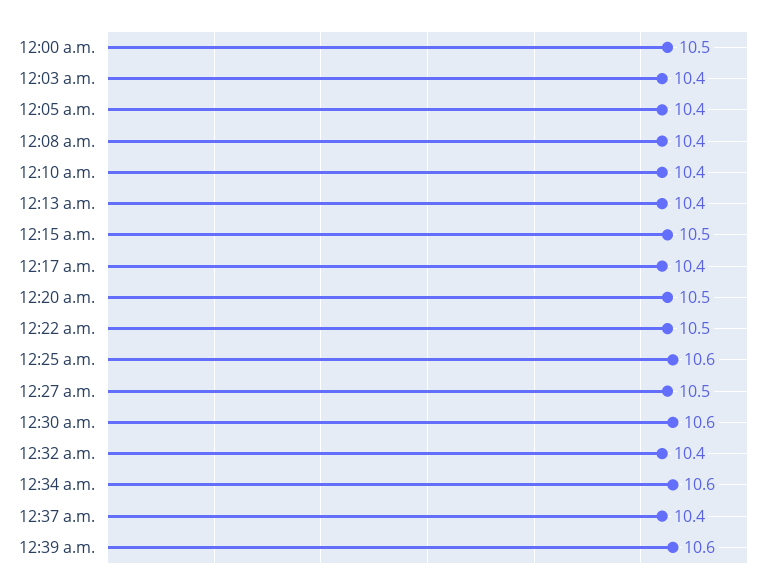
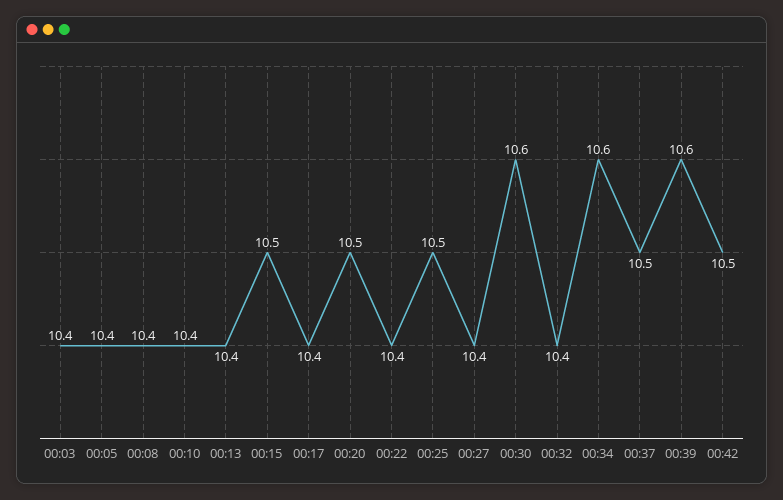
12:00 a.m.: 10.5 -> none
12:22 a.m.: 10.5 -> 10.4
12:25 a.m.: 10.6 -> 10.5
12:27 a.m.: 10.5 -> 10.4
12:37 a.m.: 10.4 -> 10.5
00:42: none -> 10.5

